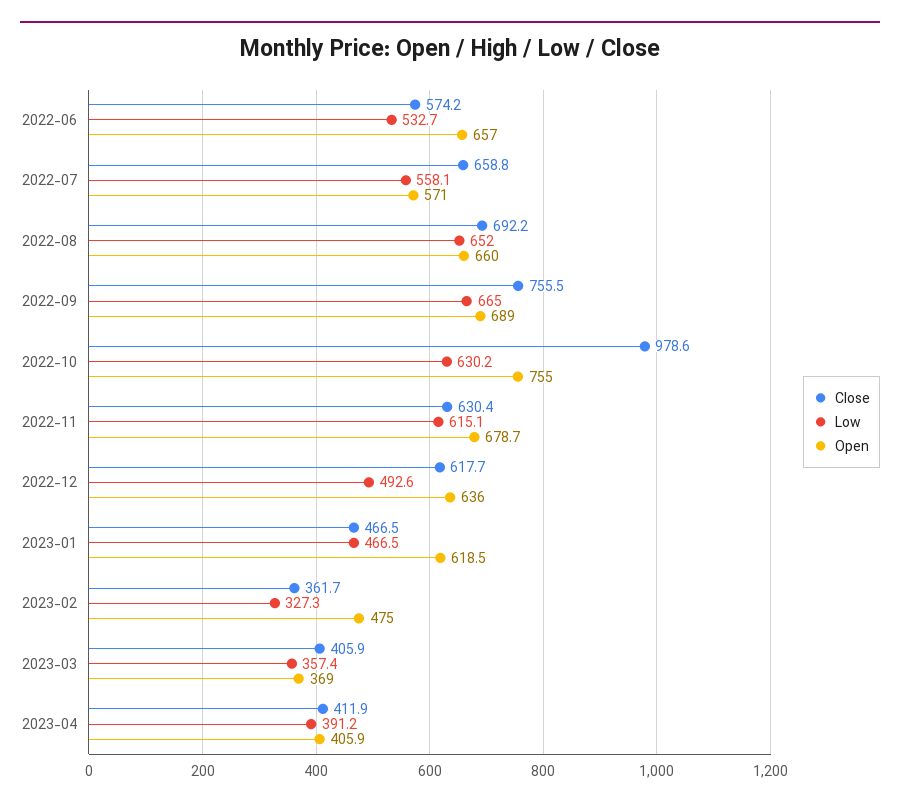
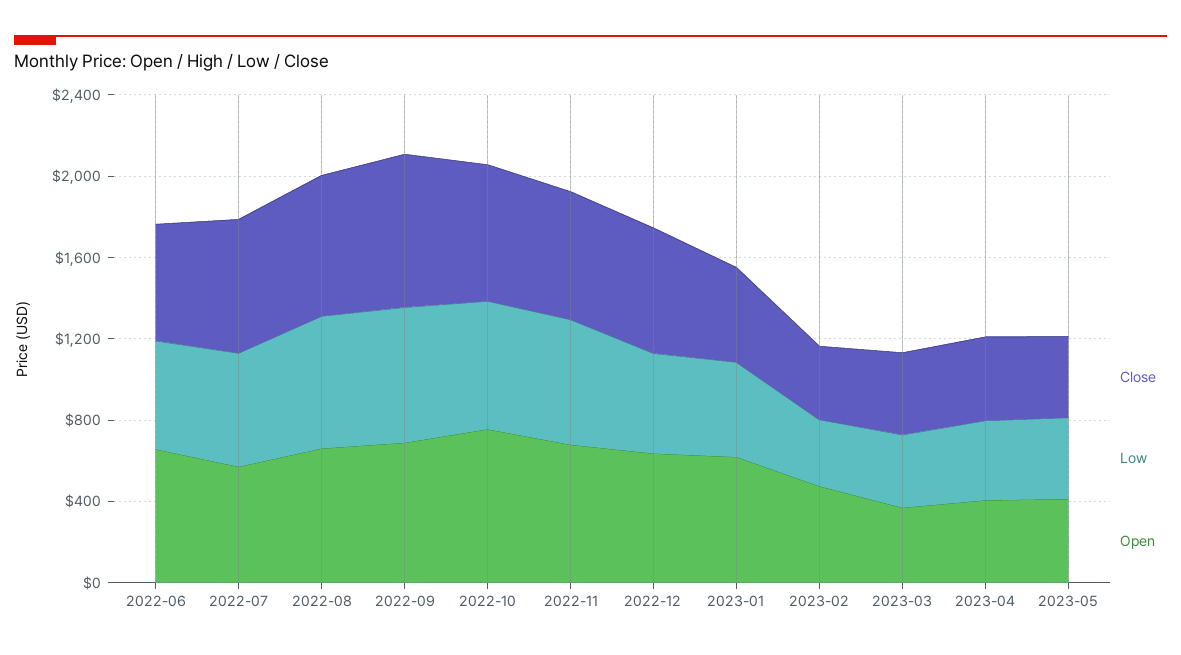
Close, 2022-10: 978.6 -> 700
Close, 2023-05: none -> 400
Low, 2023-05: none -> 400
Open, 2023-05: none -> 400

